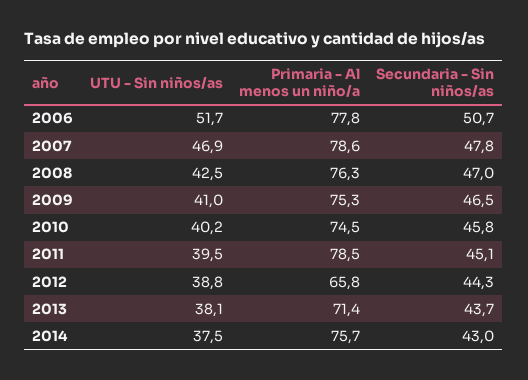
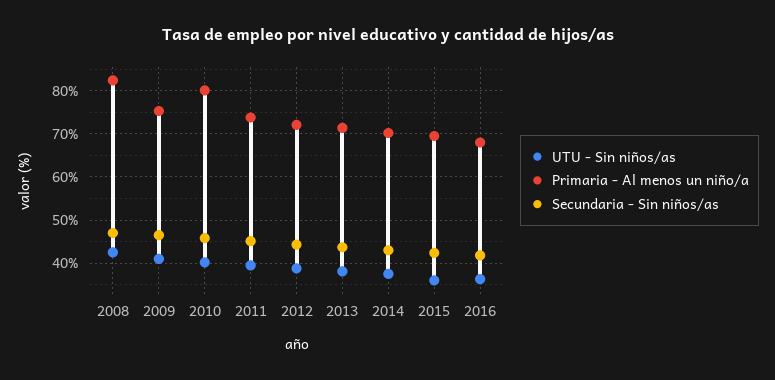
UTU - Sin niños/as, 2006: 51.7 -> none
Primaria - Al menos un niño/a, 2006: 77.8 -> none
Secundaria - Sin niños/as, 2006: 50.7 -> none
UTU - Sin niños/as, 2007: 46.9 -> none
Primaria - Al menos un niño/a, 2007: 78.6 -> none
Secundaria - Sin niños/as, 2007: 47.8 -> none
Primaria - Al menos un niño/a, 2008: 76.3 -> 82
Primaria - Al menos un niño/a, 2010: 74.5 -> 80
Primaria - Al menos un niño/a, 2011: 78.5 -> 74
Primaria - Al menos un niño/a, 2012: 65.8 -> 72
Primaria - Al menos un niño/a, 2014: 75.7 -> 70
UTU - Sin niños/as, 2015: none -> 36
Primaria - Al menos un niño/a, 2015: none -> 70
Secundaria - Sin niños/as, 2015: none -> 42
UTU - Sin niños/as, 2016: none -> 36
Primaria - Al menos un niño/a, 2016: none -> 68
Secundaria - Sin niños/as, 2016: none -> 42

